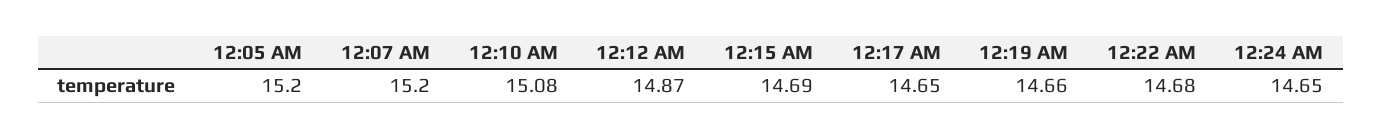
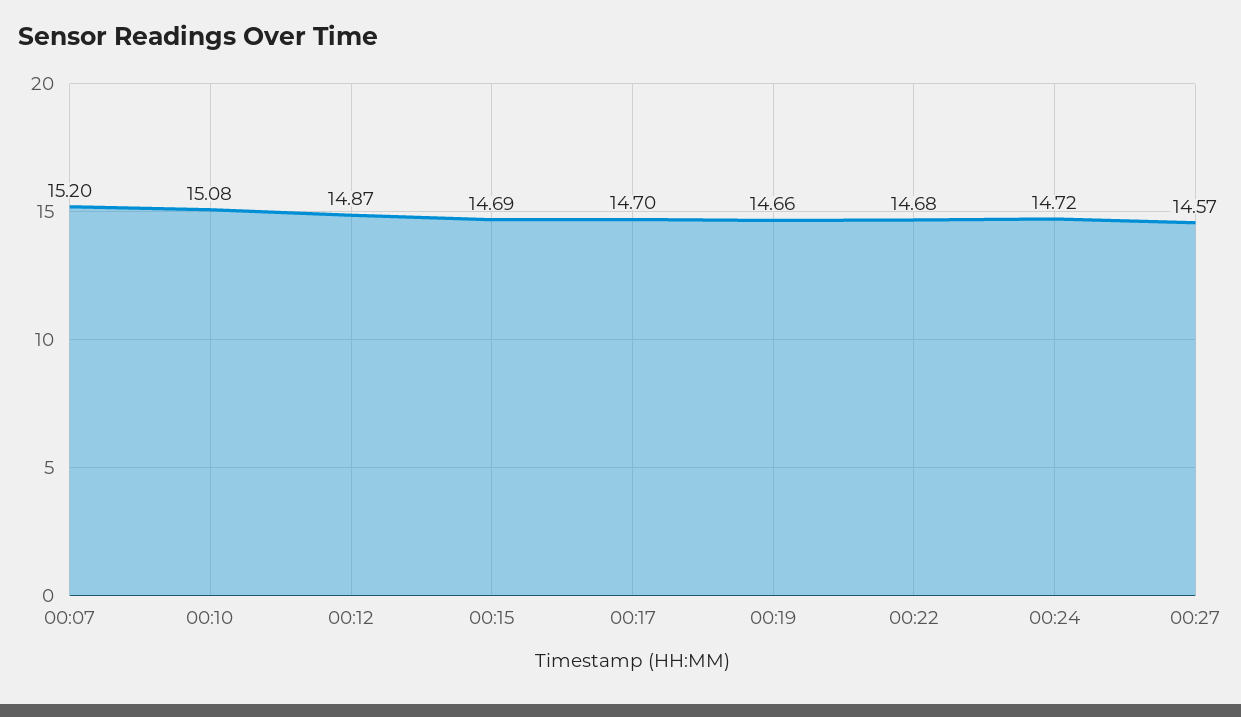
12:05 AM: 15.2 -> none
12:17 AM: 14.65 -> 14.7
12:24 AM: 14.65 -> 14.72
00:27: none -> 14.57

